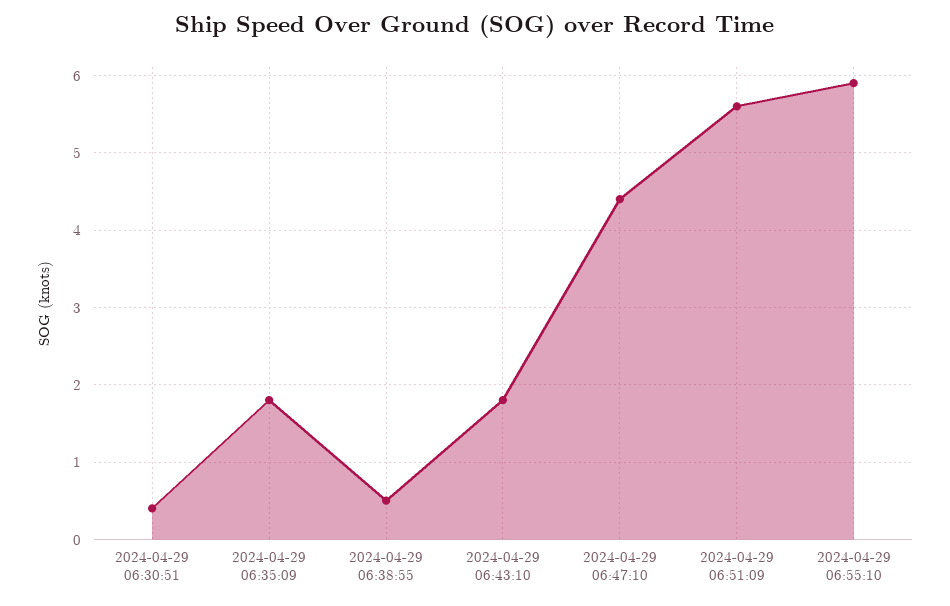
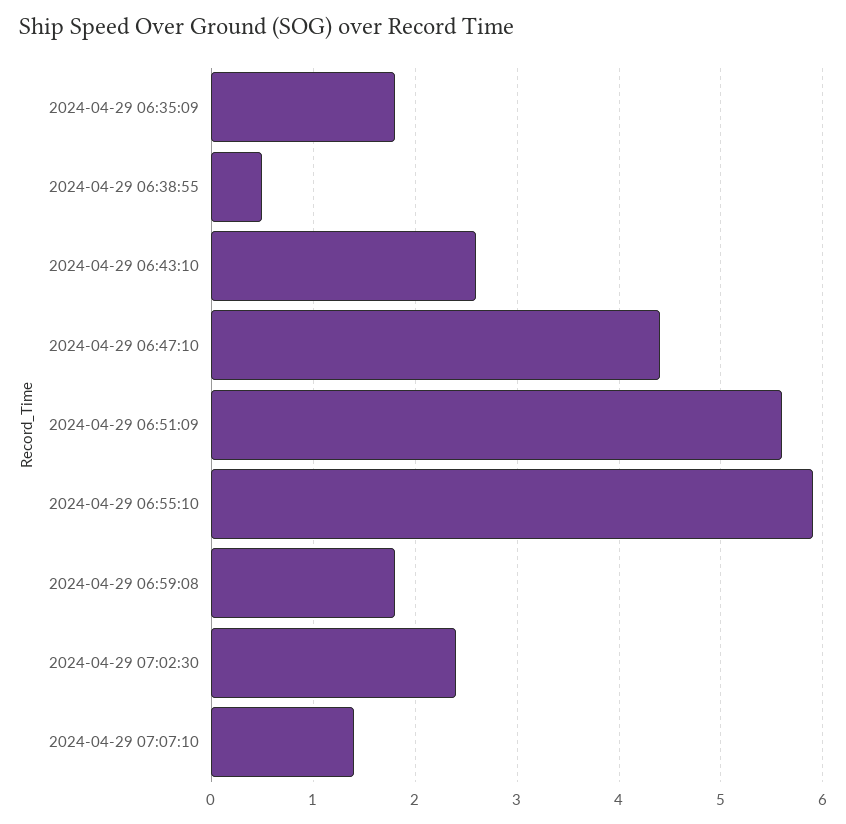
2024-04-29 06:30:51: 0.4 -> none
2024-04-29 06:43:10: 1.8 -> 2.6
2024-04-29 06:59:08: none -> 1.8
2024-04-29 07:02:30: none -> 2.4
2024-04-29 07:07:10: none -> 1.4

